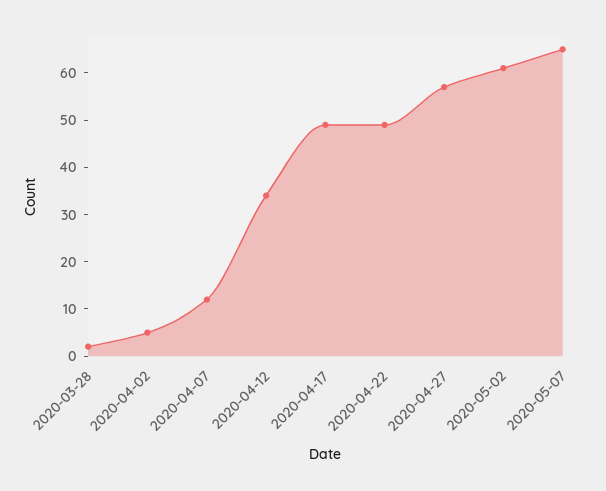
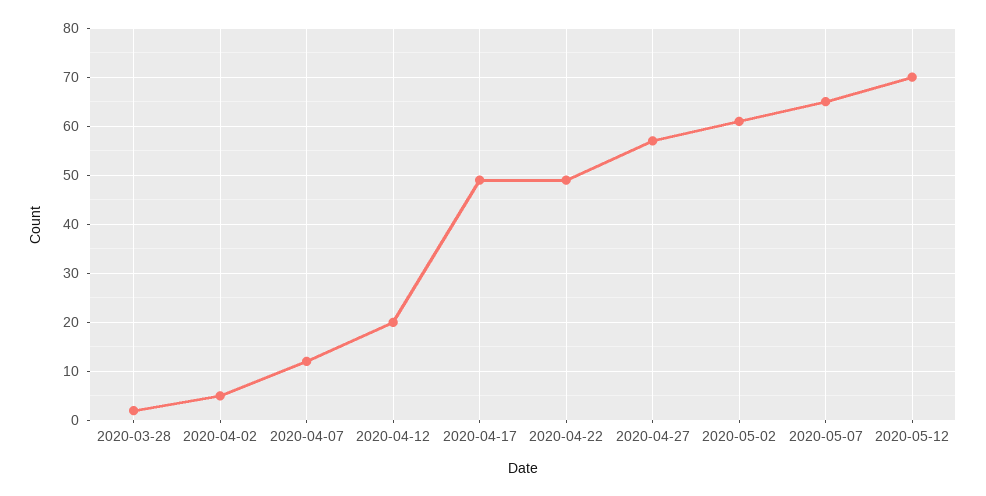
2020-04-12: 35 -> 20
2020-05-12: none -> 70

